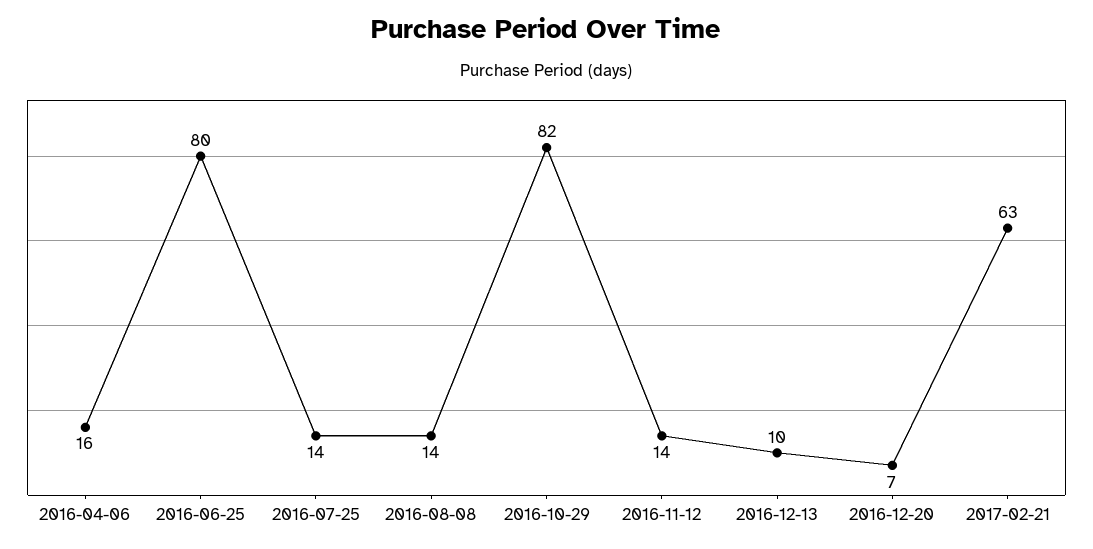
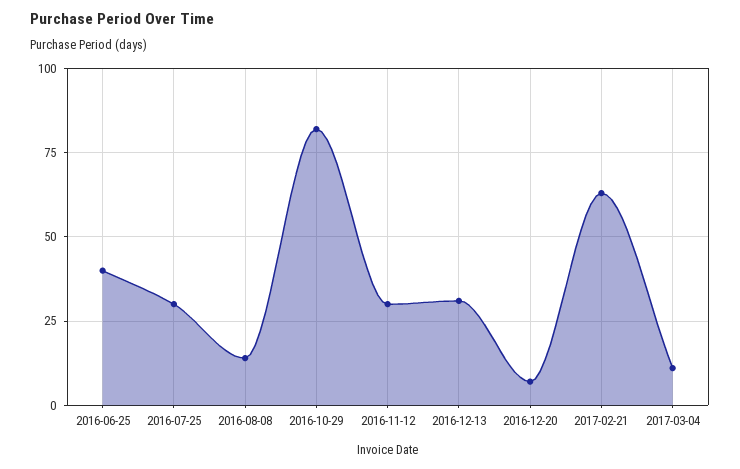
2016-04-06: 16 -> none
2016-06-25: 80 -> 40
2016-07-25: 14 -> 30
2016-11-12: 14 -> 30
2016-12-13: 10 -> 30
2017-03-04: none -> 10

